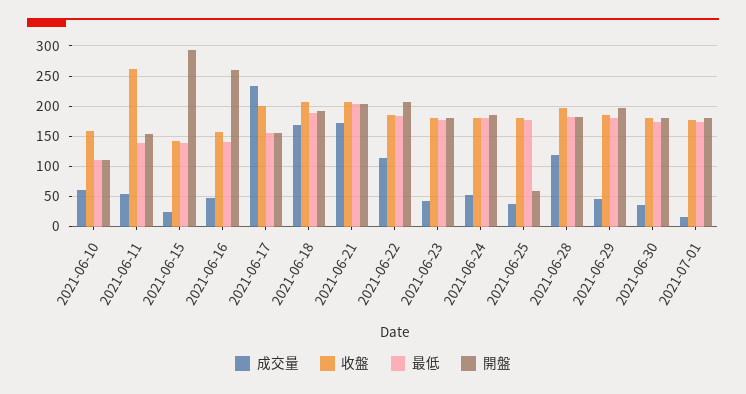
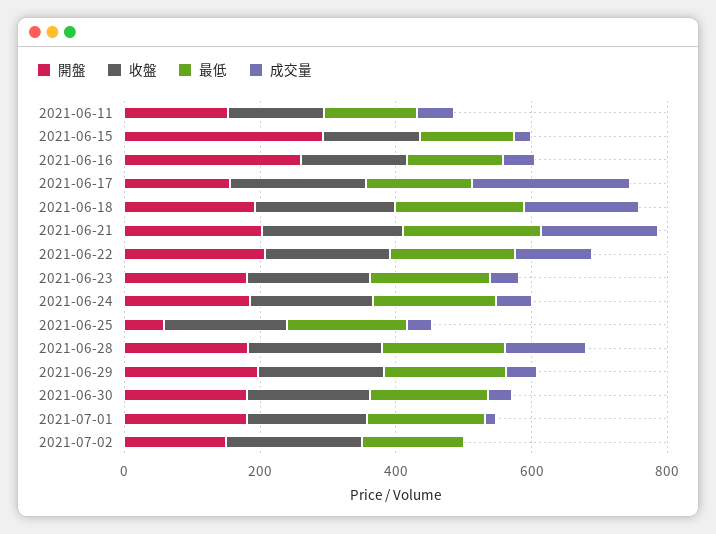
成交量, 2021-06-10: 60 -> none
收盤, 2021-06-10: 160 -> none
最低, 2021-06-10: 110 -> none
開盤, 2021-06-10: 110 -> none
收盤, 2021-06-11: 260 -> 150
開盤, 2021-07-02: none -> 150
收盤, 2021-07-02: none -> 200
最低, 2021-07-02: none -> 150
成交量, 2021-07-02: none -> 0

